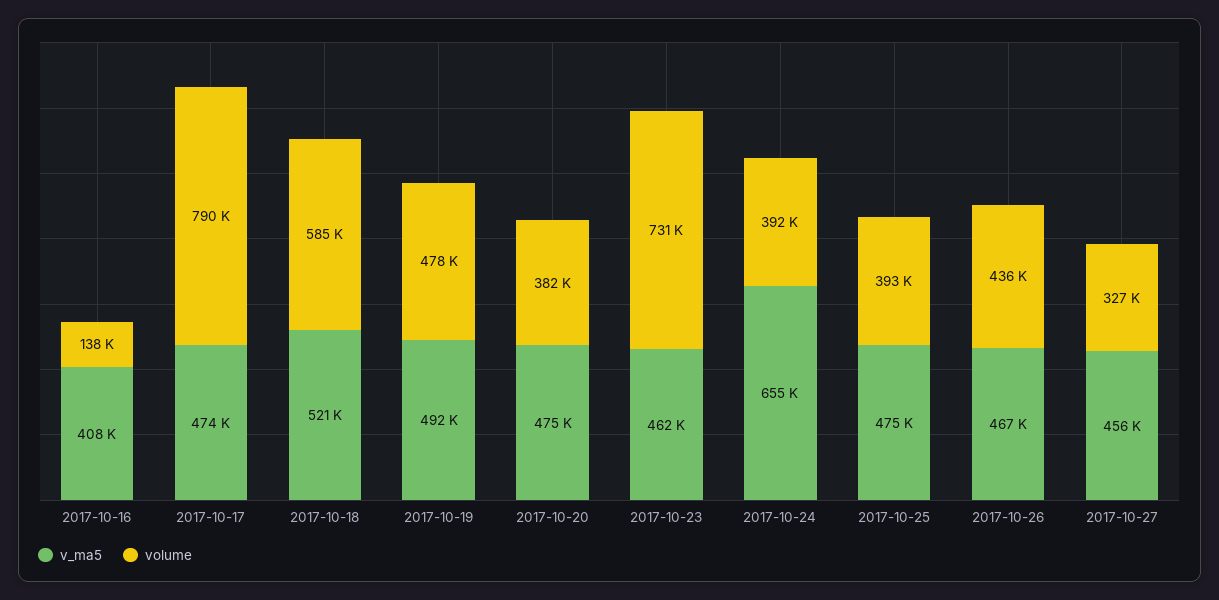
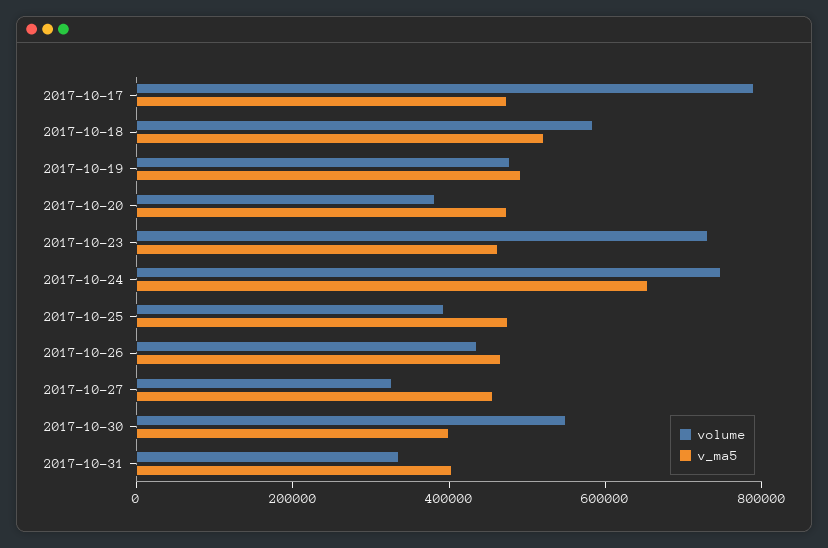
v_ma5, 2017-10-16: 408000 -> none
volume, 2017-10-16: 138000 -> none
volume, 2017-10-24: 392000 -> 750000
volume, 2017-10-30: none -> 550000
v_ma5, 2017-10-30: none -> 400000
volume, 2017-10-31: none -> 350000
v_ma5, 2017-10-31: none -> 400000

